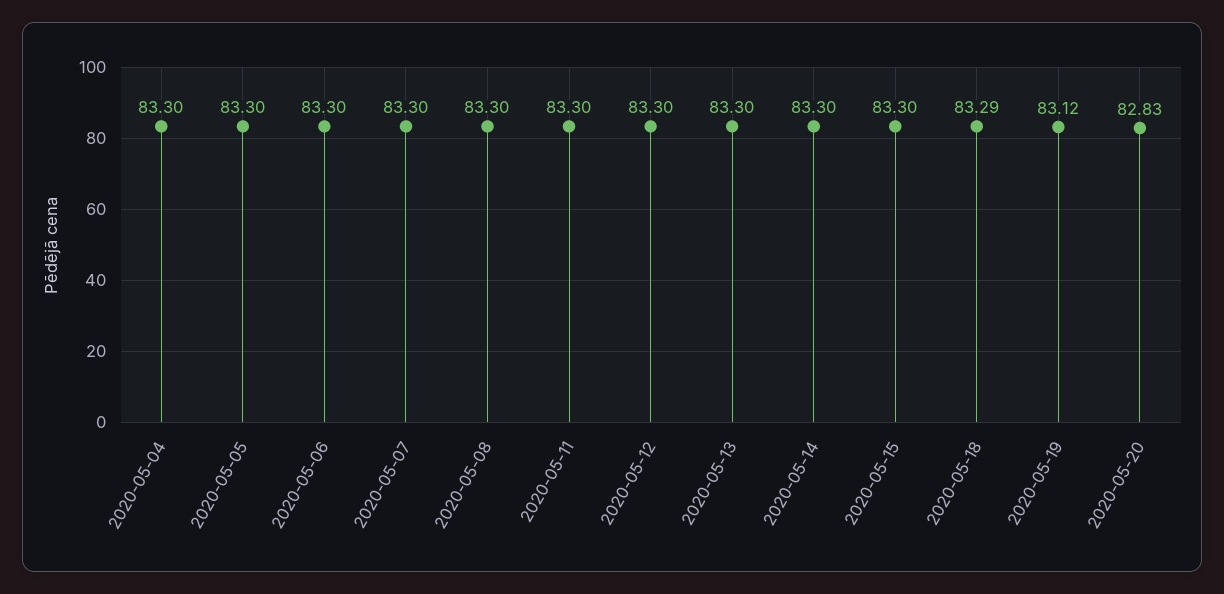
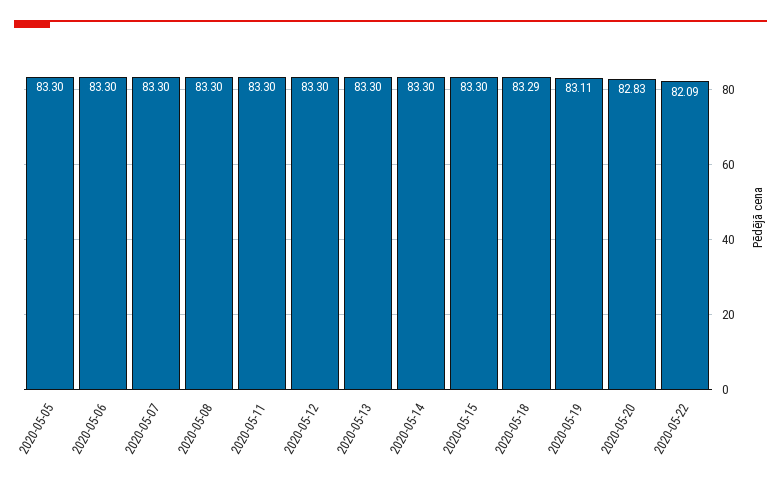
2020-05-04: 83.3 -> none
2020-05-19: 83.12 -> 83.11
2020-05-22: none -> 82.09

